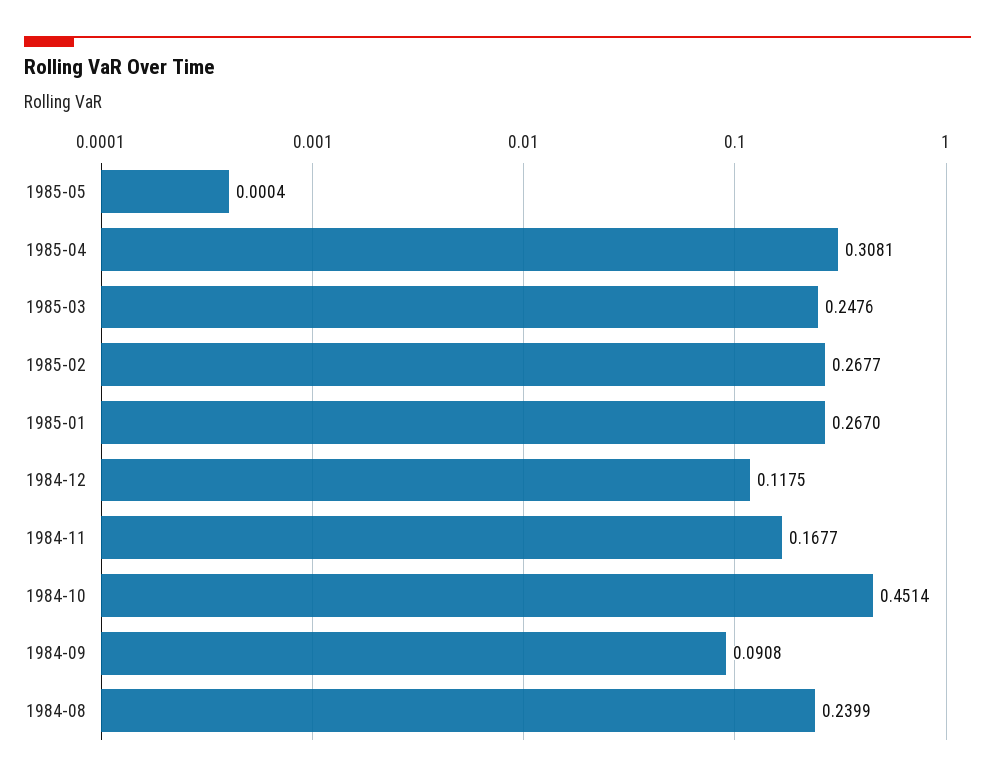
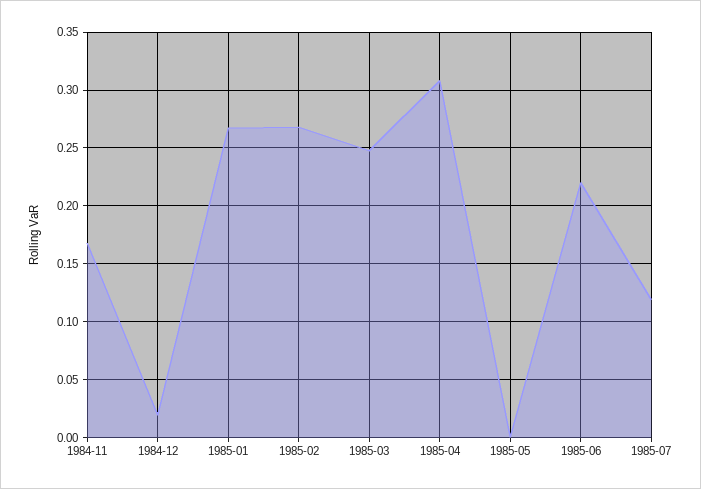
1984-12: 0.1175 -> 0.02
1984-10: 0.4514 -> none
1984-09: 0.0908 -> none
1984-08: 0.2399 -> none
1985-06: none -> 0.22
1985-07: none -> 0.12

